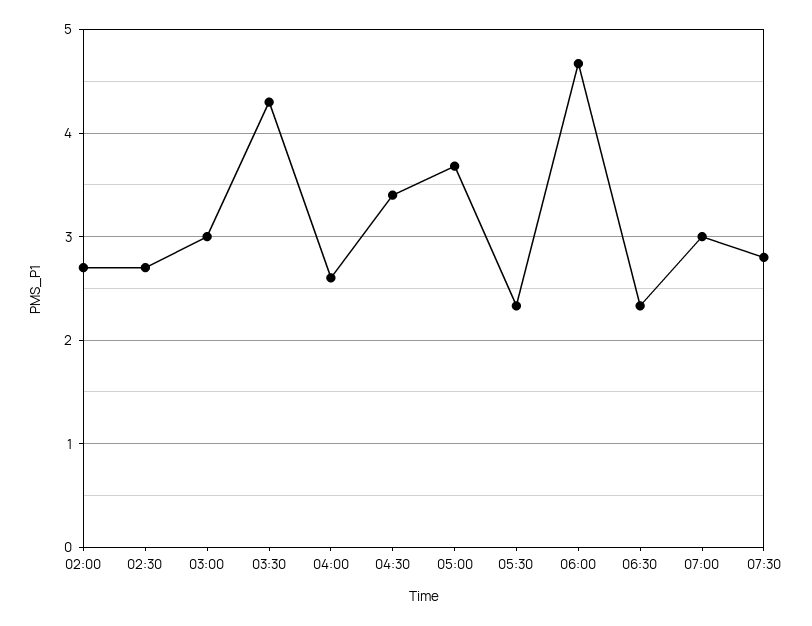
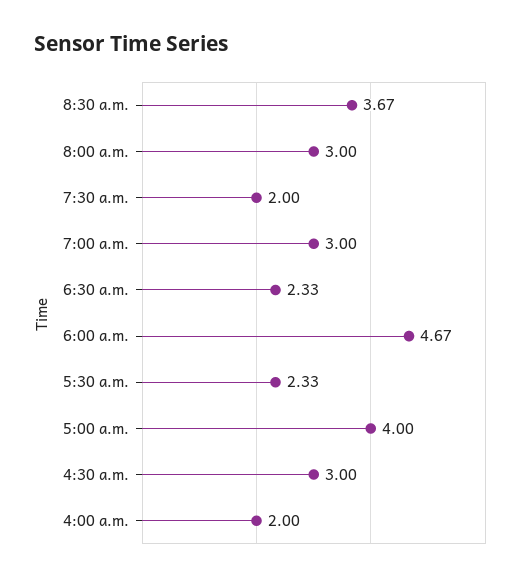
02:00: 2.7 -> none
02:30: 2.7 -> none
03:00: 3 -> none
03:30: 4.3 -> none
04:00: 2.6 -> 2
04:30: 3.4 -> 3
05:00: 3.7 -> 4
07:30: 2.8 -> 2
8:30 a.m.: none -> 3.67
8:00 a.m.: none -> 3

